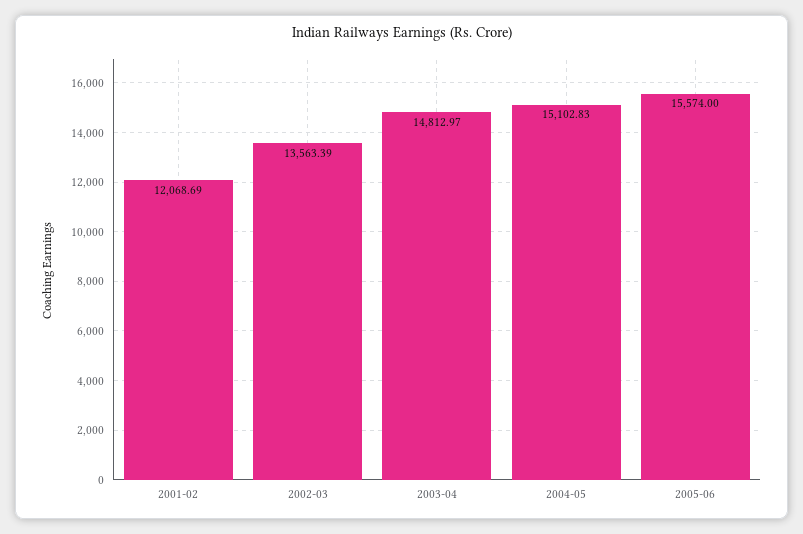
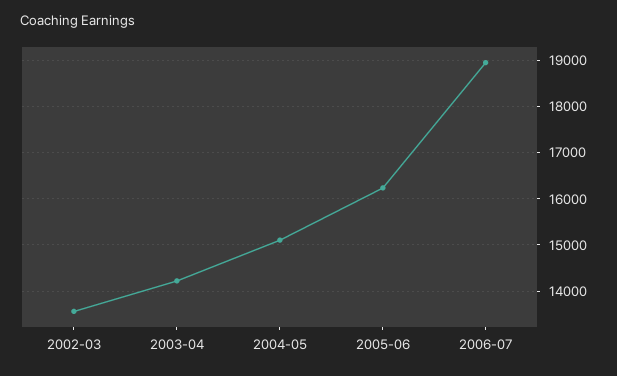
2001-02: 12068.69 -> none
2003-04: 14812.97 -> 14200
2005-06: 15574 -> 16200
2006-07: none -> 19000

